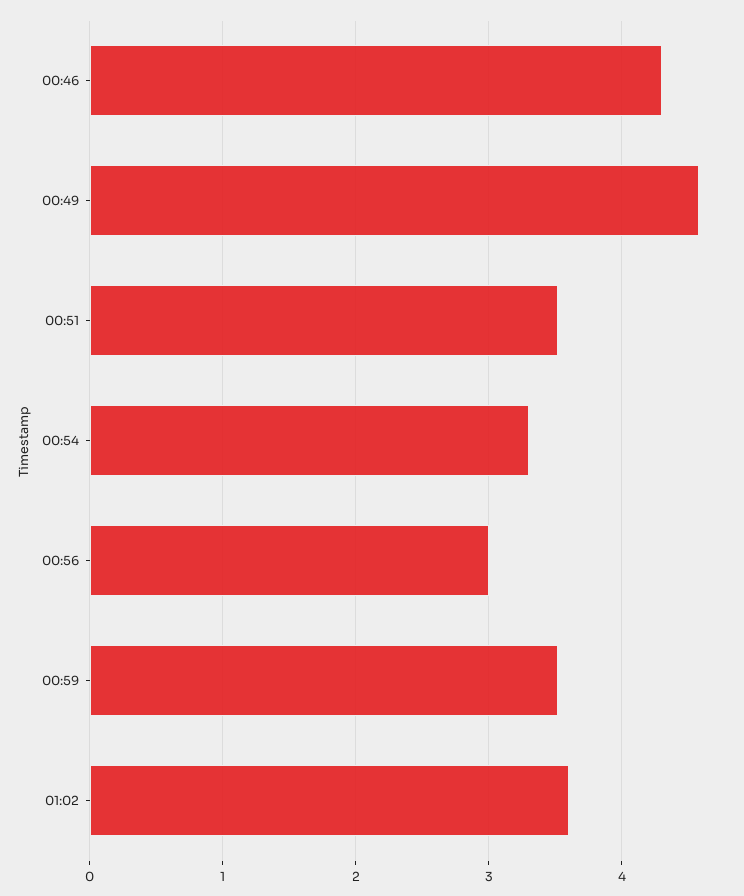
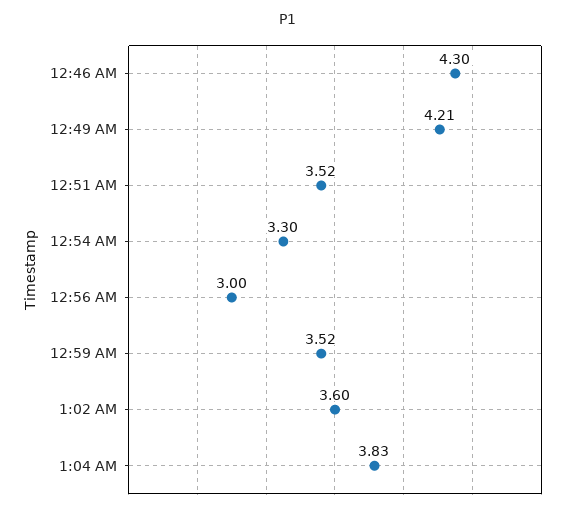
00:49: 4.6 -> 4.21
1:04 AM: none -> 3.83

